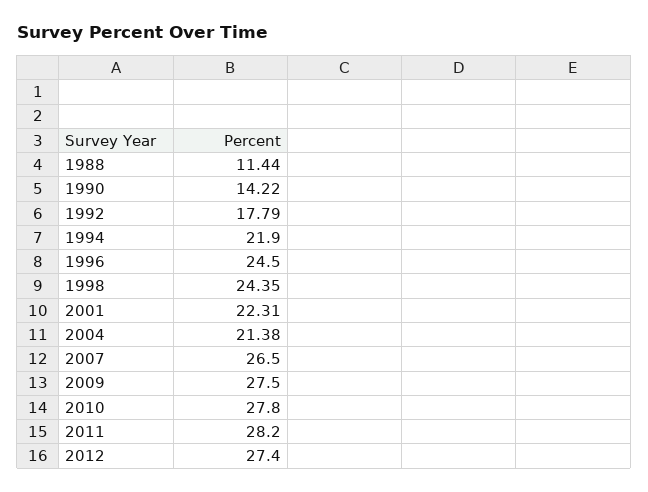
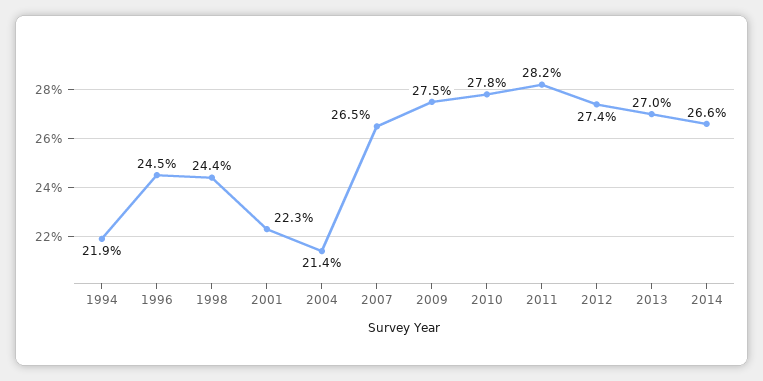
1988: 11.44 -> none
1990: 14.22 -> none
1992: 17.79 -> none
2013: none -> 27
2014: none -> 26.6

